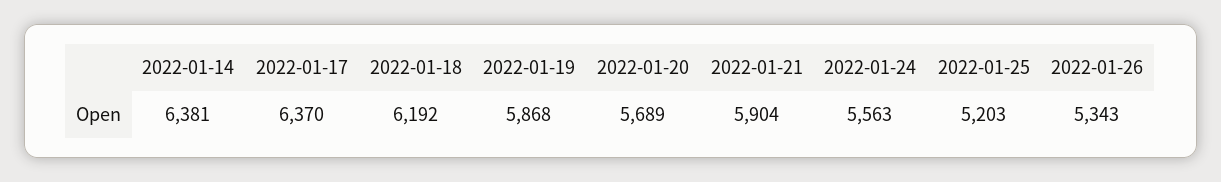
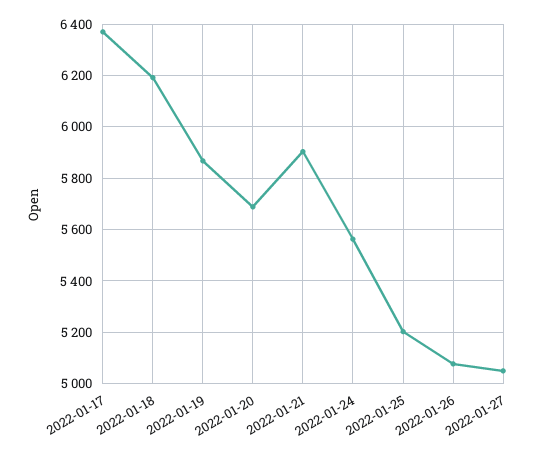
2022-01-14: 6381 -> none
2022-01-26: 5343 -> 5075
2022-01-27: none -> 5050

